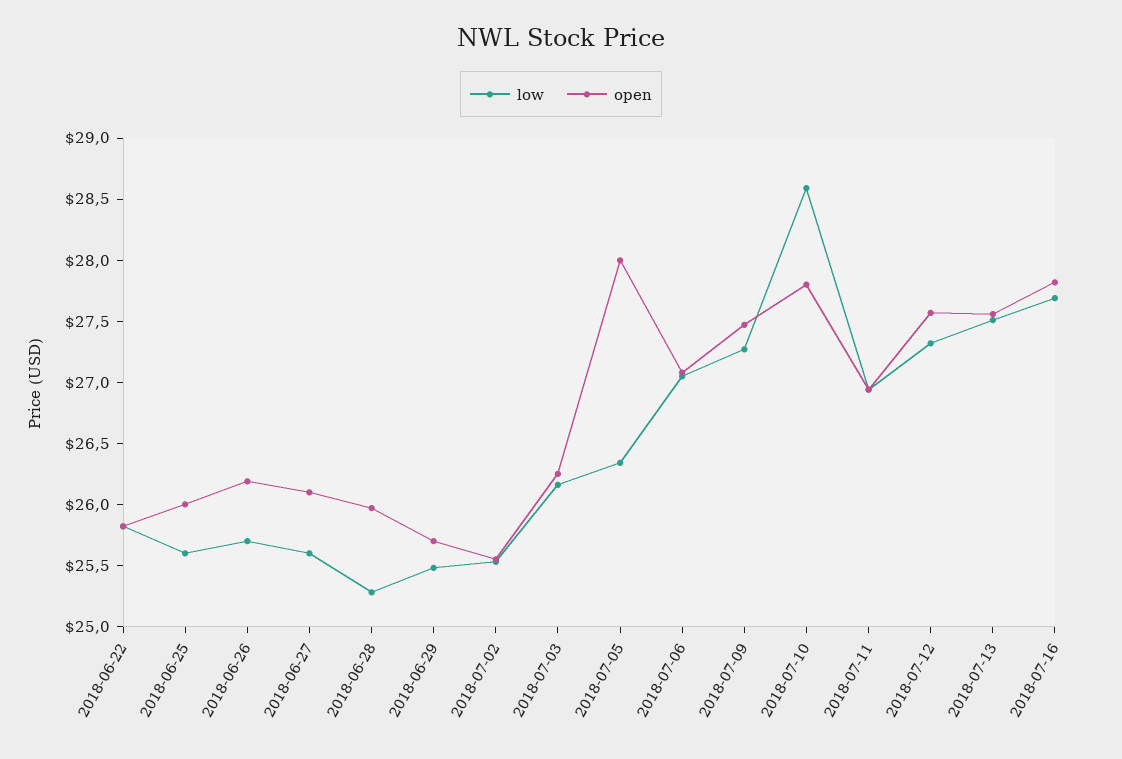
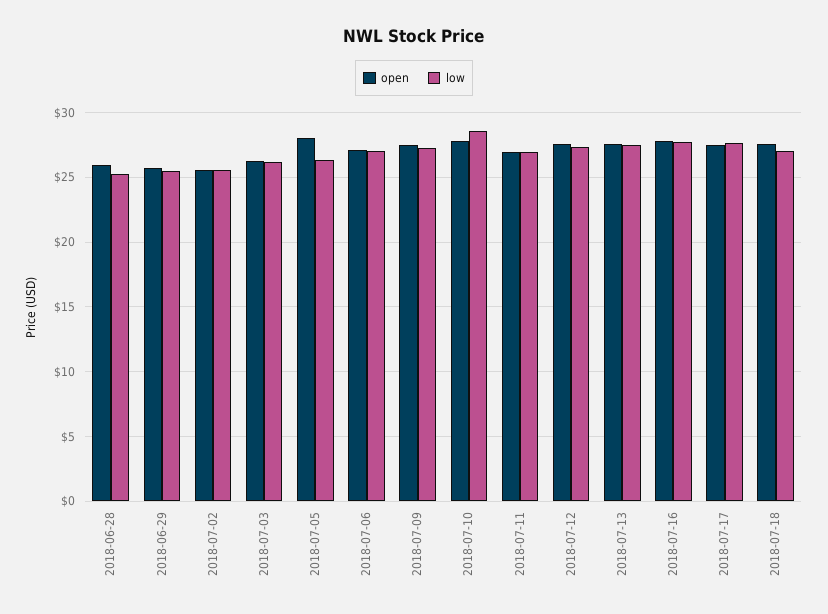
low, 2018-06-22: 25.8 -> none
open, 2018-06-22: 25.8 -> none
low, 2018-06-25: 25.6 -> none
open, 2018-06-25: 26 -> none
low, 2018-06-26: 25.7 -> none
open, 2018-06-26: 26.2 -> none
low, 2018-06-27: 25.6 -> none
open, 2018-06-27: 26.1 -> none
open, 2018-07-17: none -> 27.5
low, 2018-07-17: none -> 27.5
open, 2018-07-18: none -> 27.5
low, 2018-07-18: none -> 27

